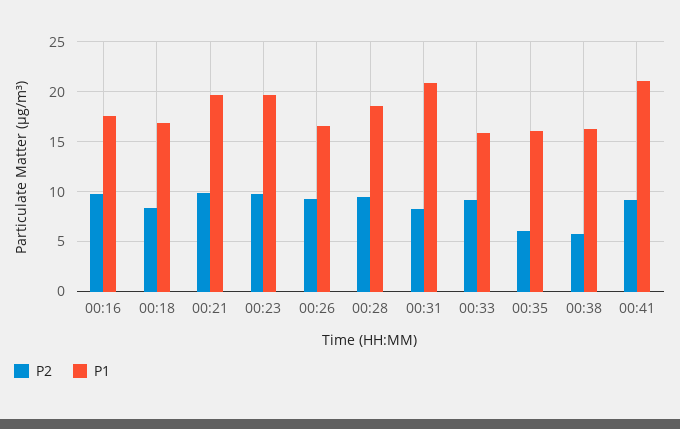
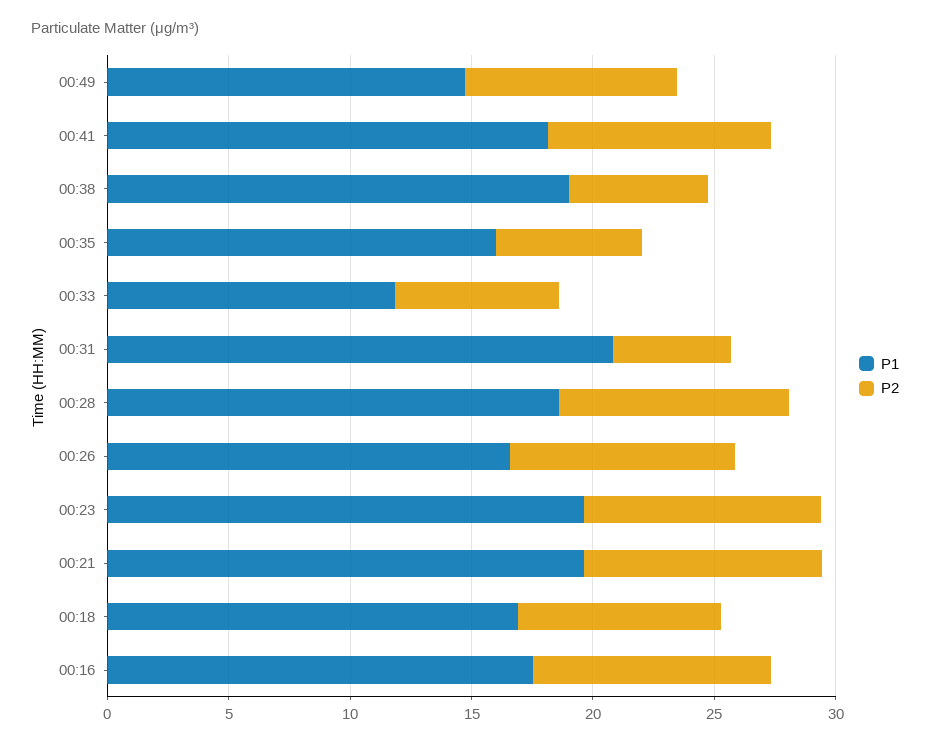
P2, 00:31: 8 -> 5
P2, 00:33: 9 -> 7
P1, 00:33: 16 -> 12
P1, 00:38: 16 -> 19
P1, 00:41: 21 -> 18
P1, 00:49: none -> 15
P2, 00:49: none -> 9

